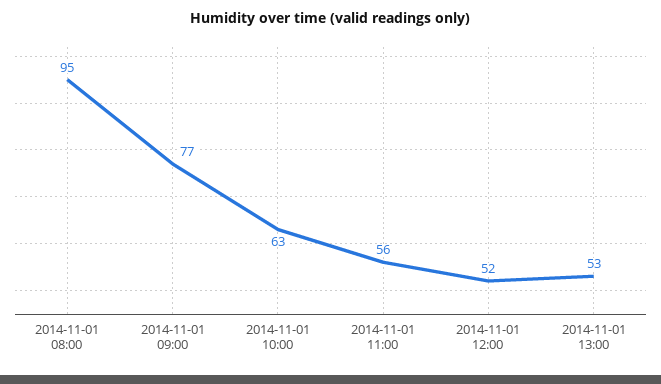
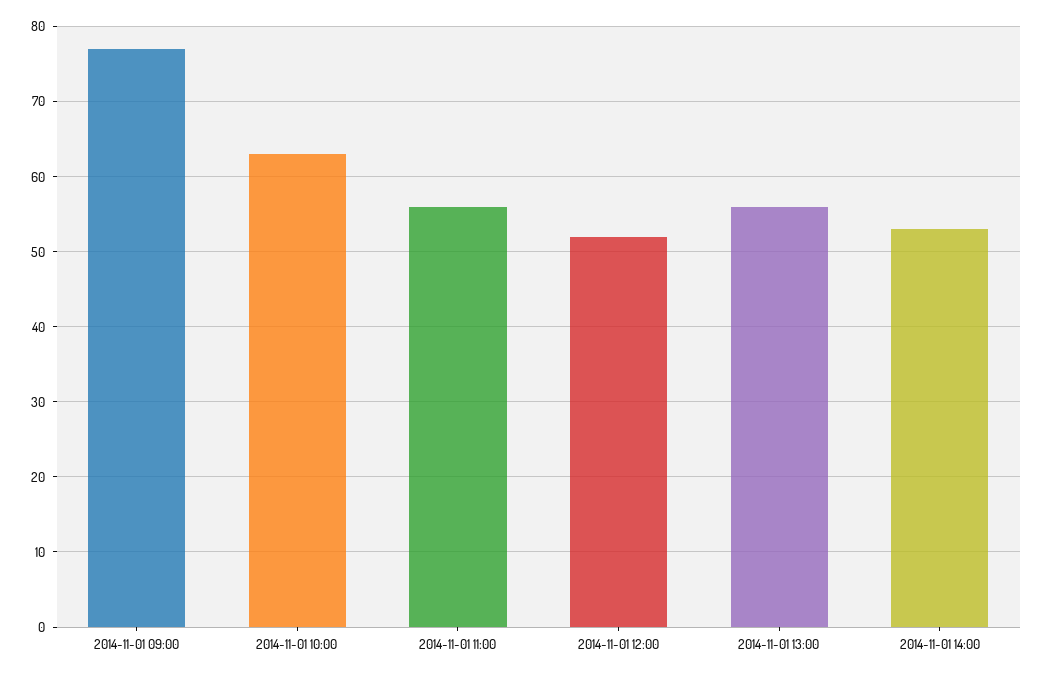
2014-11-01 08:00: 95 -> none
2014-11-01 13:00: 53 -> 56
2014-11-01 14:00: none -> 53

